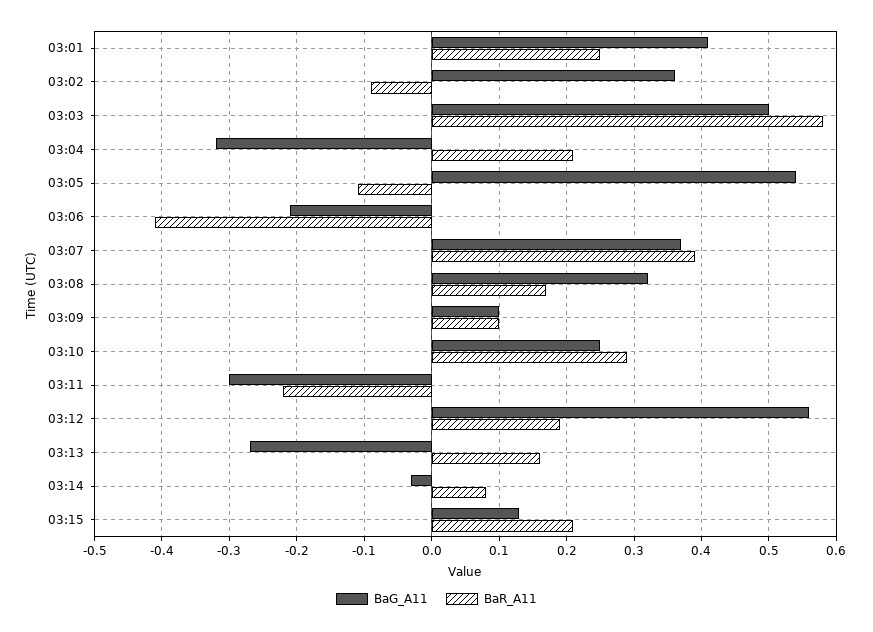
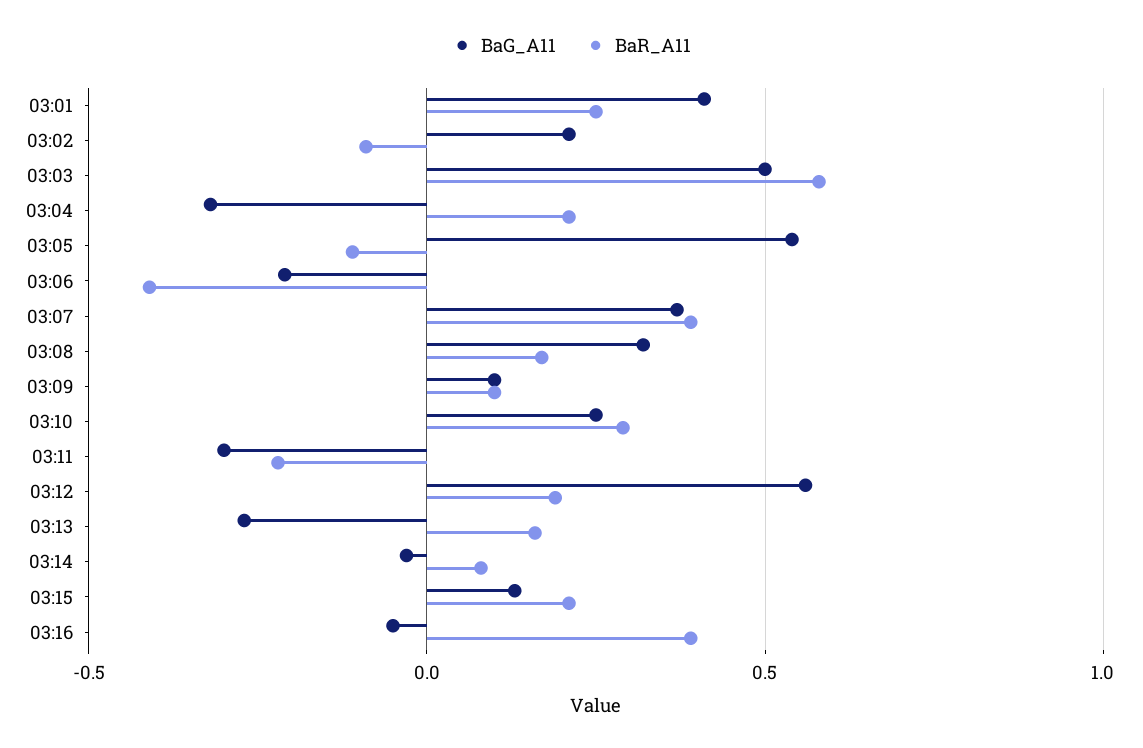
BaG_A11, 03:02: 0.36 -> 0.2
BaG_A11, 03:16: none -> -0.05
BaR_A11, 03:16: none -> 0.4

